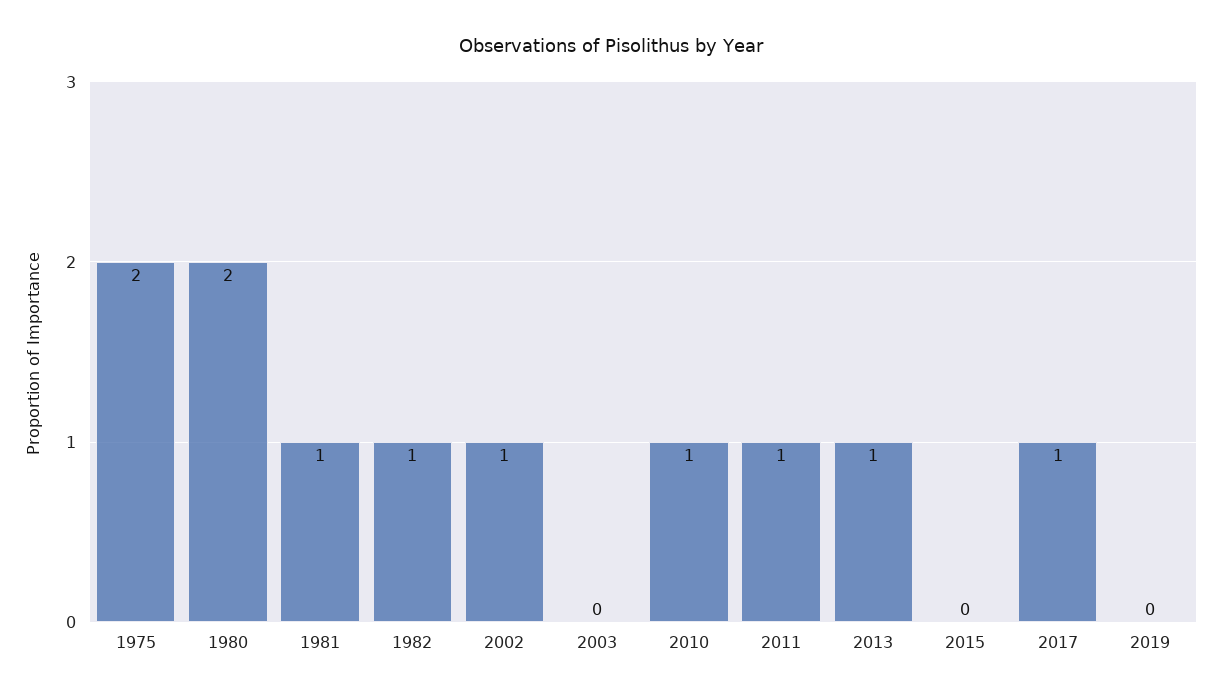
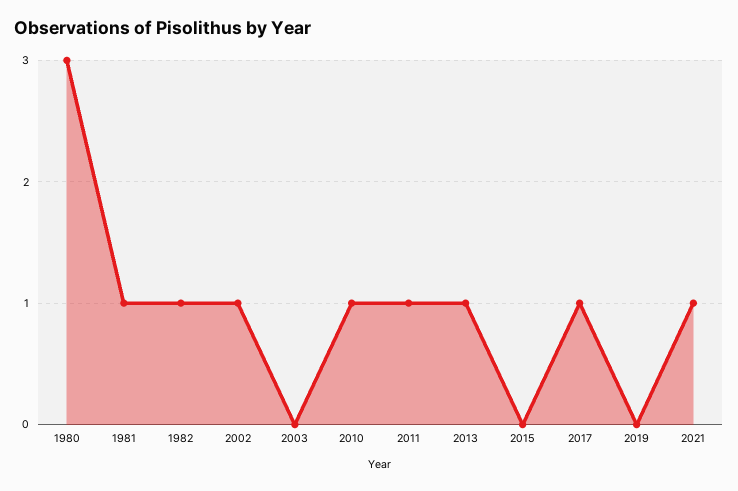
1975: 2 -> none
1980: 2 -> 3
2021: none -> 1

